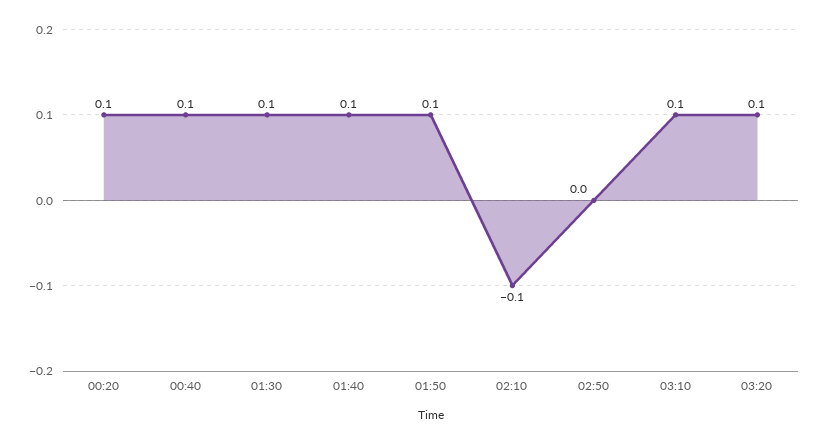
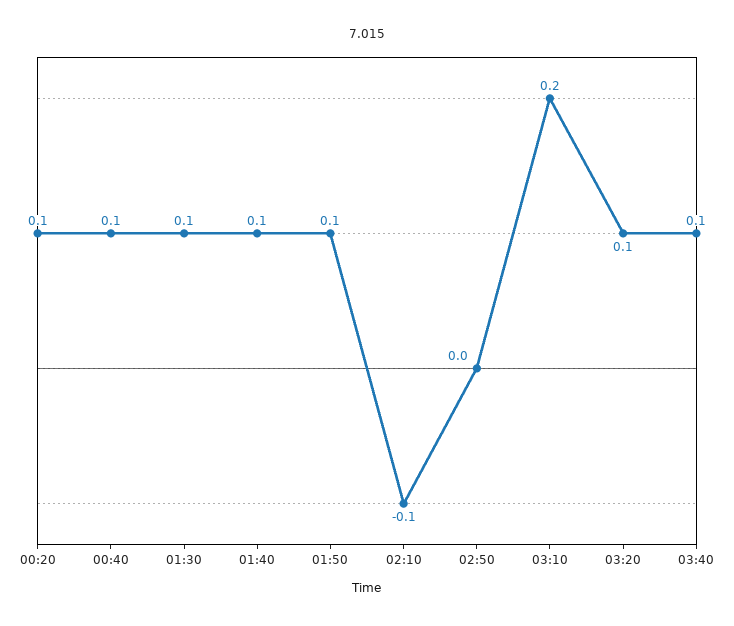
03:10: 0.1 -> 0.2
03:40: none -> 0.1

